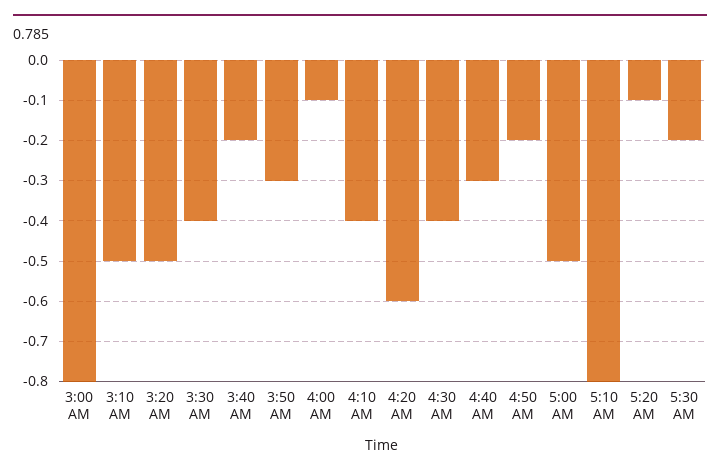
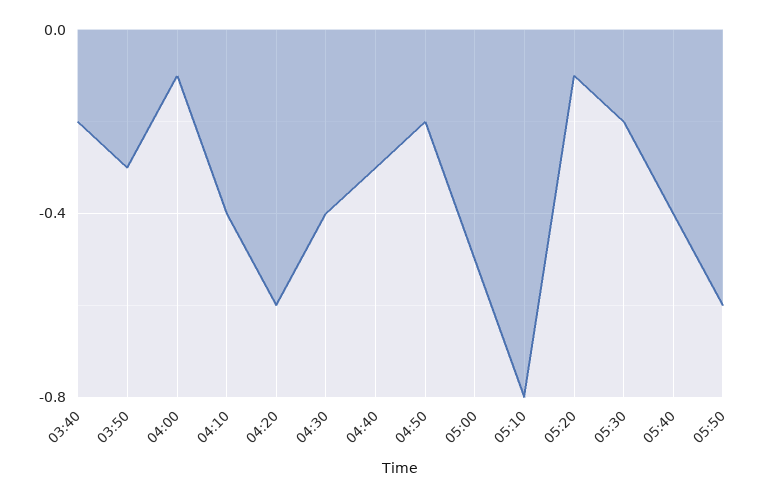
3:00 AM: -0.8 -> none
3:10 AM: -0.5 -> none
3:20 AM: -0.5 -> none
3:30 AM: -0.4 -> none
05:40: none -> -0.4
05:50: none -> -0.6

